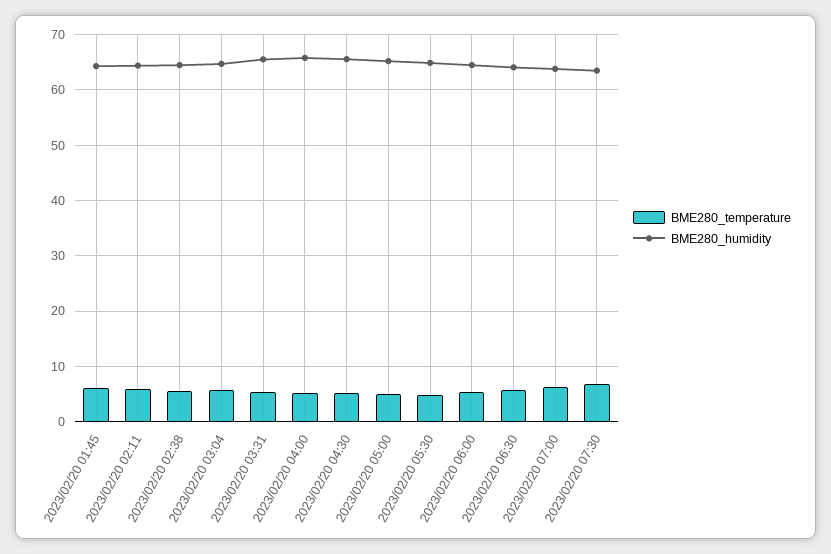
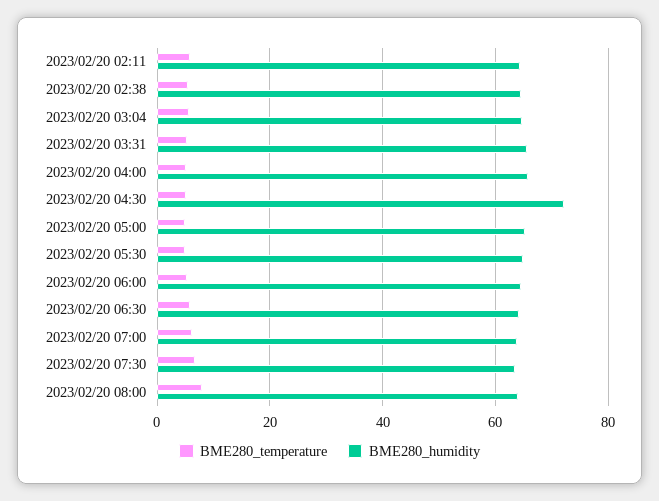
BME280_temperature, 2023/02/20 01:45: 6 -> none
BME280_humidity, 2023/02/20 01:45: 64 -> none
BME280_humidity, 2023/02/20 04:30: 66 -> 72
BME280_temperature, 2023/02/20 08:00: none -> 8
BME280_humidity, 2023/02/20 08:00: none -> 64

